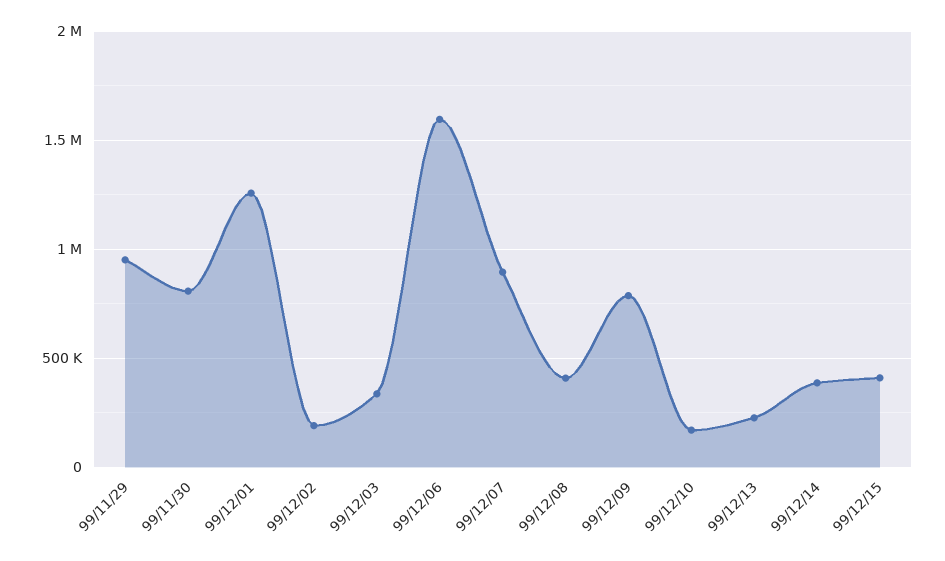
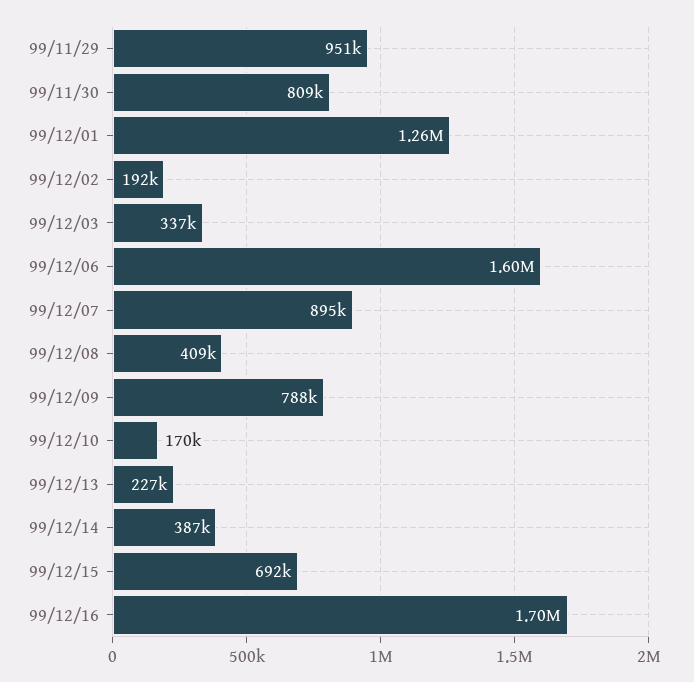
99/12/15: 400000 -> 692000
99/12/16: none -> 1700000

